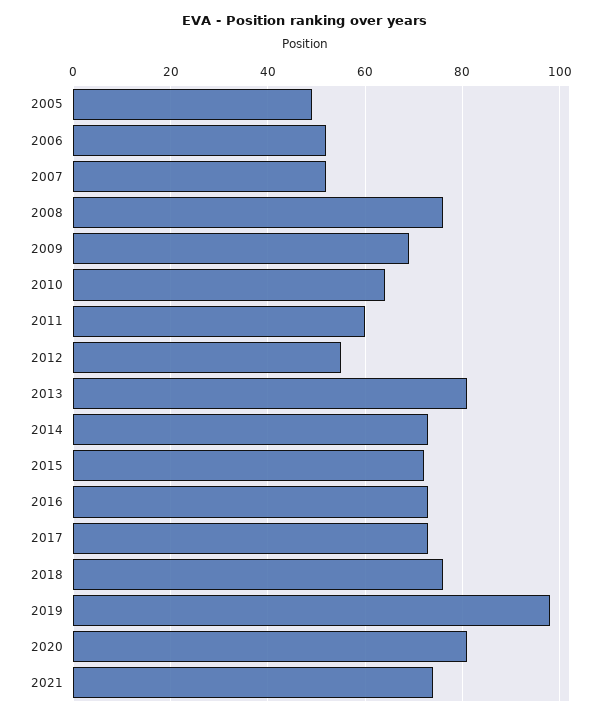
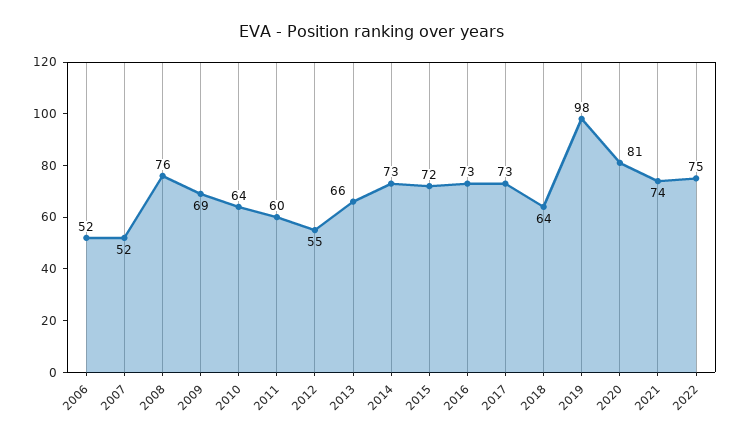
2005: 50 -> none
2013: 80 -> 66
2018: 75 -> 64
2022: none -> 75

